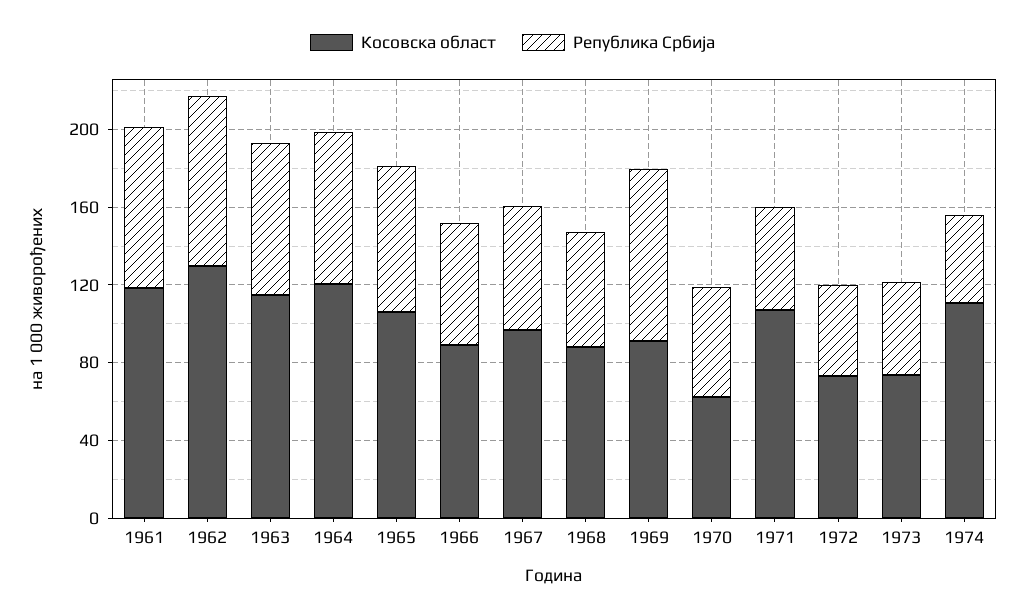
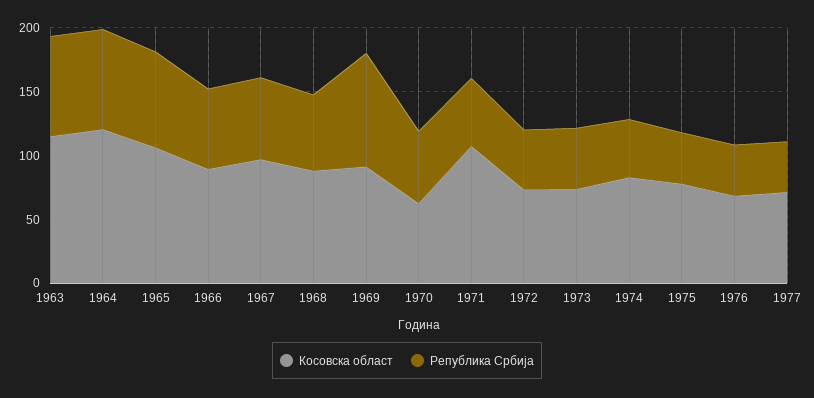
Косовска област, 1961: 120 -> none
Република Србија, 1961: 80 -> none
Косовска област, 1962: 130 -> none
Република Србија, 1962: 90 -> none
Косовска област, 1974: 110 -> 80
Косовска област, 1975: none -> 80
Република Србија, 1975: none -> 40
Косовска област, 1976: none -> 70
Република Србија, 1976: none -> 40
Косовска област, 1977: none -> 70
Република Србија, 1977: none -> 40

